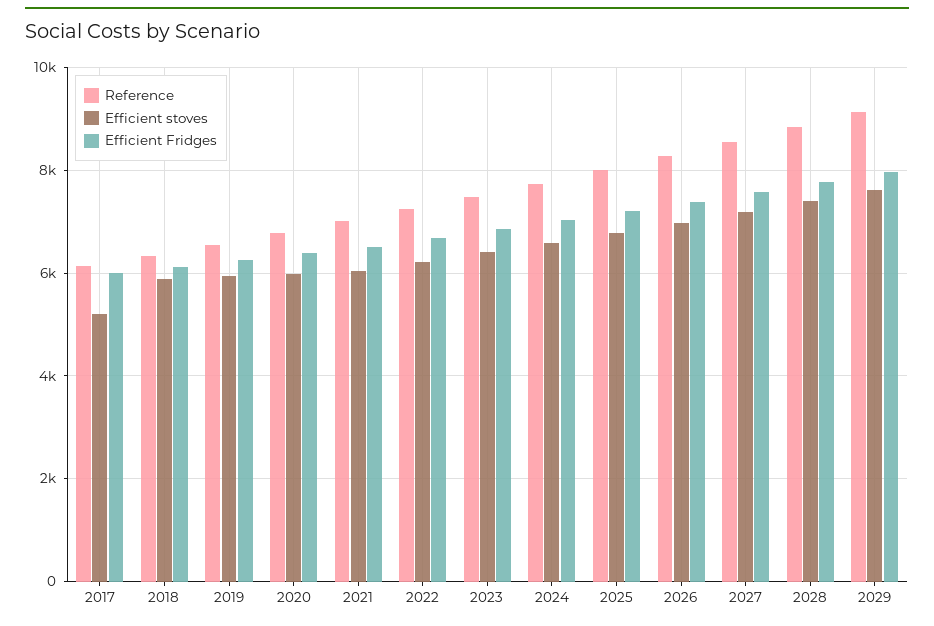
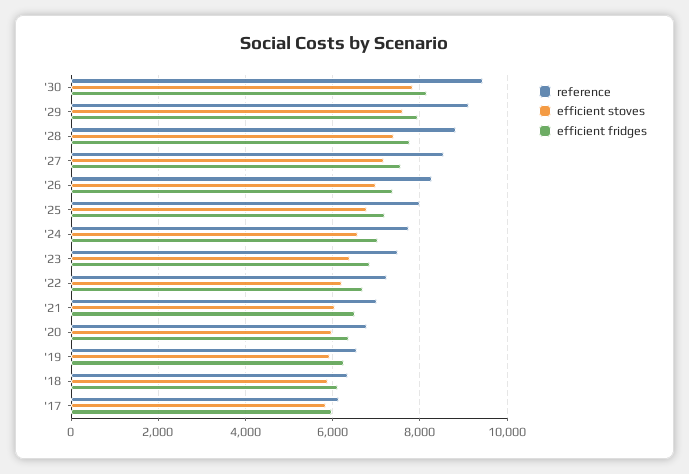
Efficient stoves, 2017: 5200 -> 5800
Reference, '30: none -> 9400
Efficient stoves, '30: none -> 7800
Efficient Fridges, '30: none -> 8200

